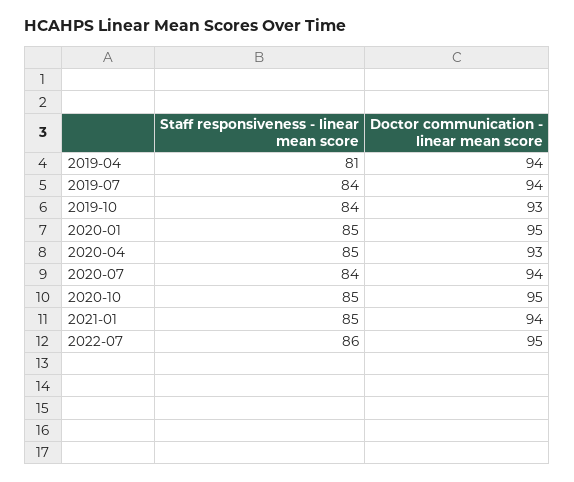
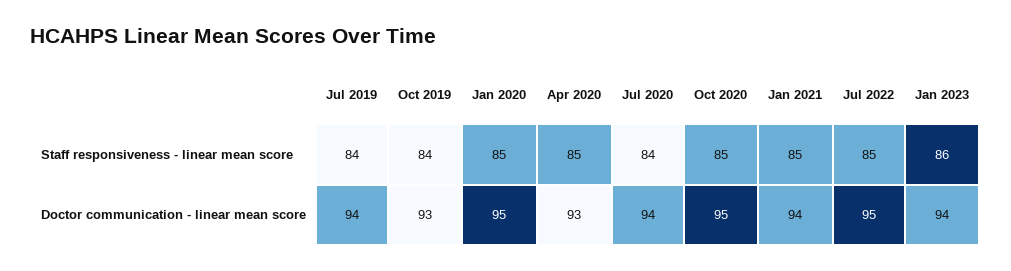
Staff responsiveness - linear mean score, 2019-04: 81 -> none
Doctor communication - linear mean score, 2019-04: 94 -> none
Staff responsiveness - linear mean score, 2022-07: 86 -> 85
Staff responsiveness - linear mean score, Jan 2023: none -> 86
Doctor communication - linear mean score, Jan 2023: none -> 94

